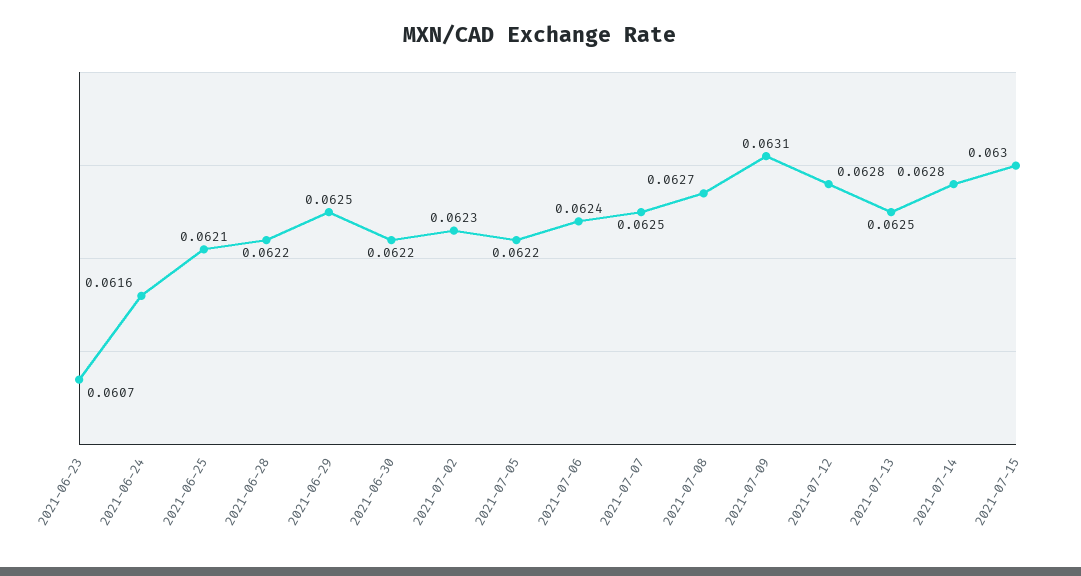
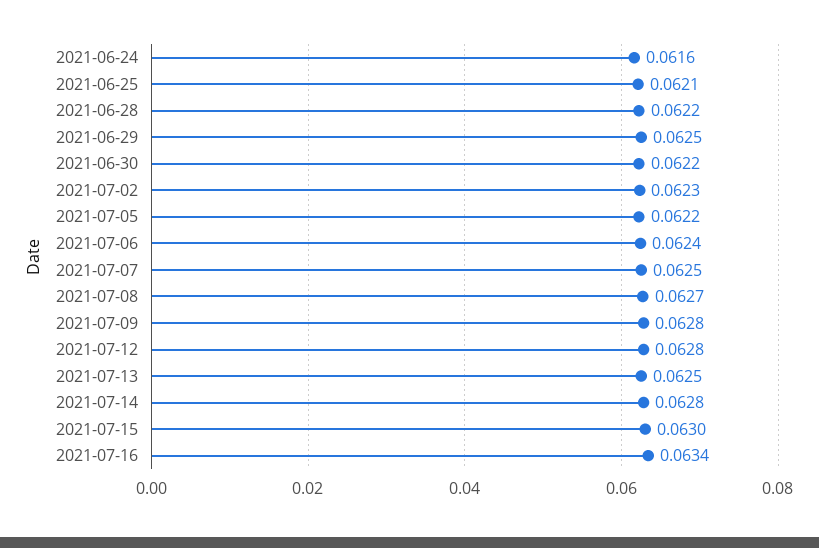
2021-06-23: 0.0607 -> none
2021-07-09: 0.0631 -> 0.0628
2021-07-16: none -> 0.0634

